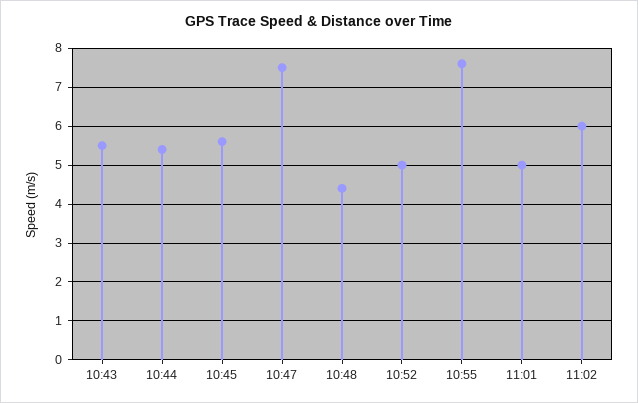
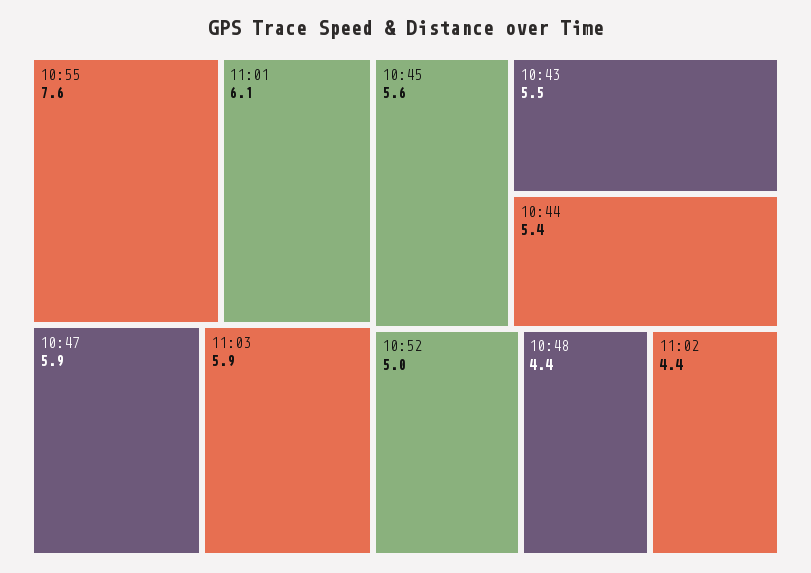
10:47: 7.5 -> 5.9
11:01: 5 -> 6.1
11:02: 6 -> 4.4
11:03: none -> 5.9

